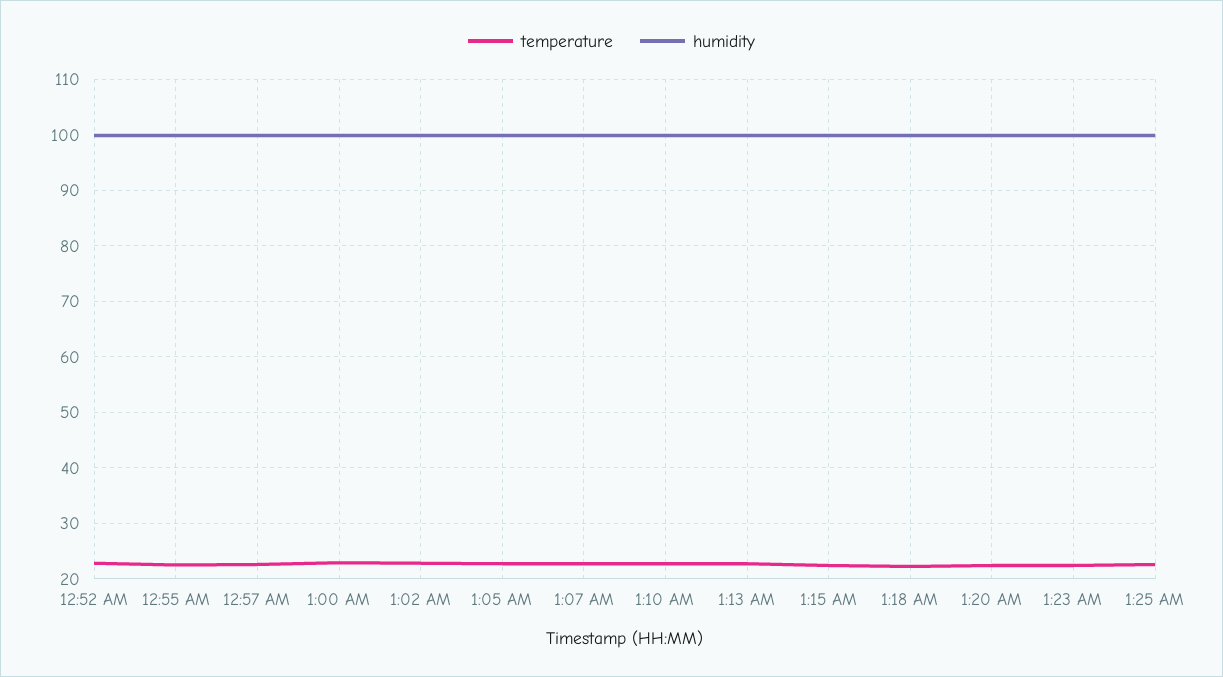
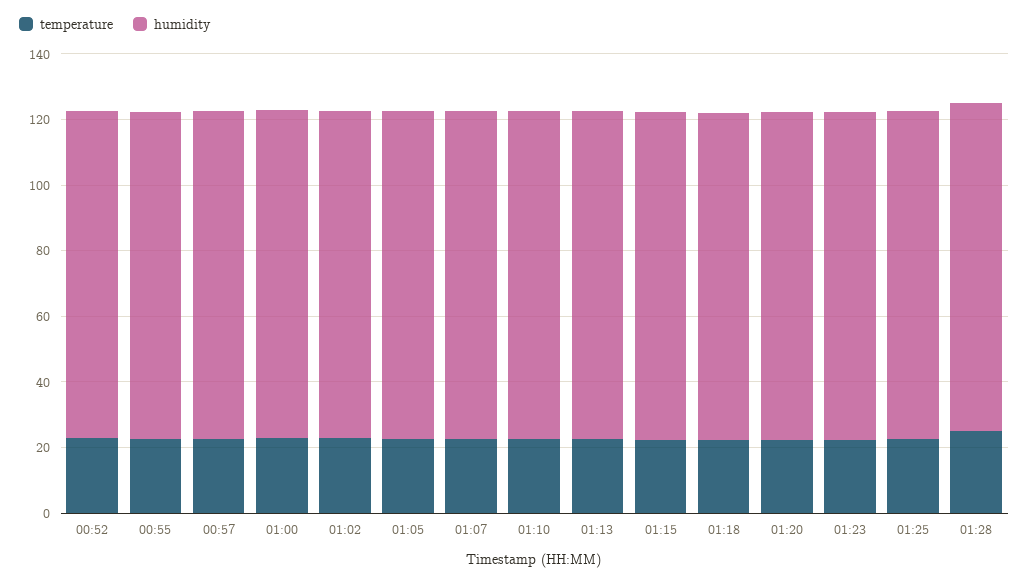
temperature, 01:28: none -> 25
humidity, 01:28: none -> 100

